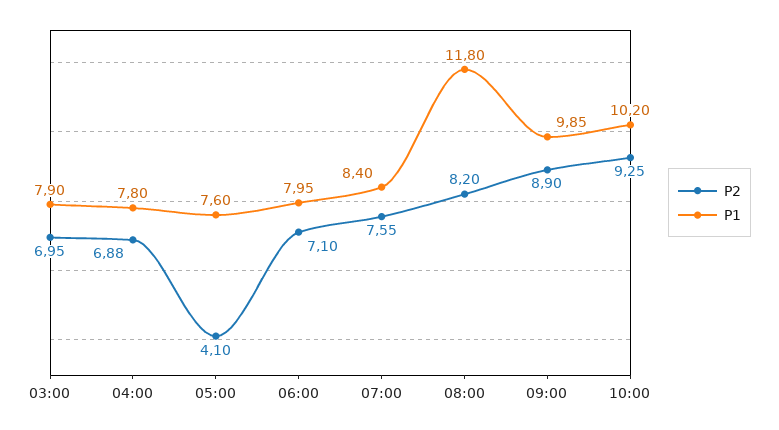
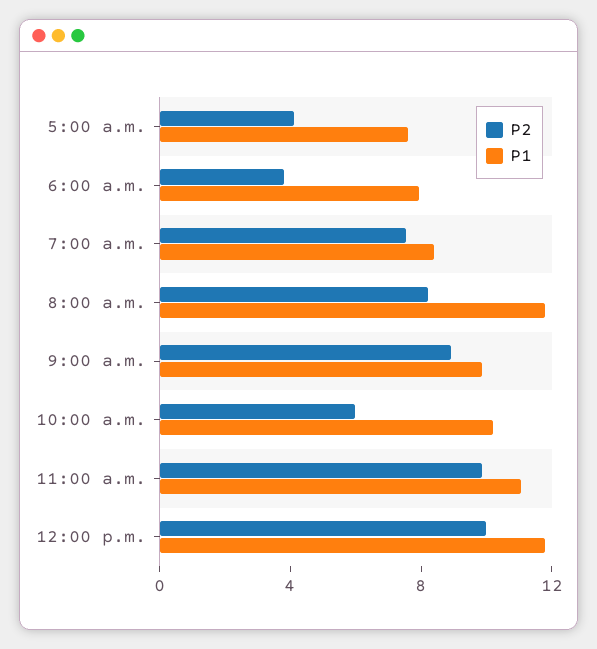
P2, 03:00: 6.95 -> none
P1, 03:00: 7.9 -> none
P2, 04:00: 6.88 -> none
P1, 04:00: 7.8 -> none
P2, 06:00: 7.1 -> 4
P2, 10:00: 9.25 -> 6
P2, 11:00 a.m.: none -> 10
P1, 11:00 a.m.: none -> 11
P2, 12:00 p.m.: none -> 10
P1, 12:00 p.m.: none -> 12

